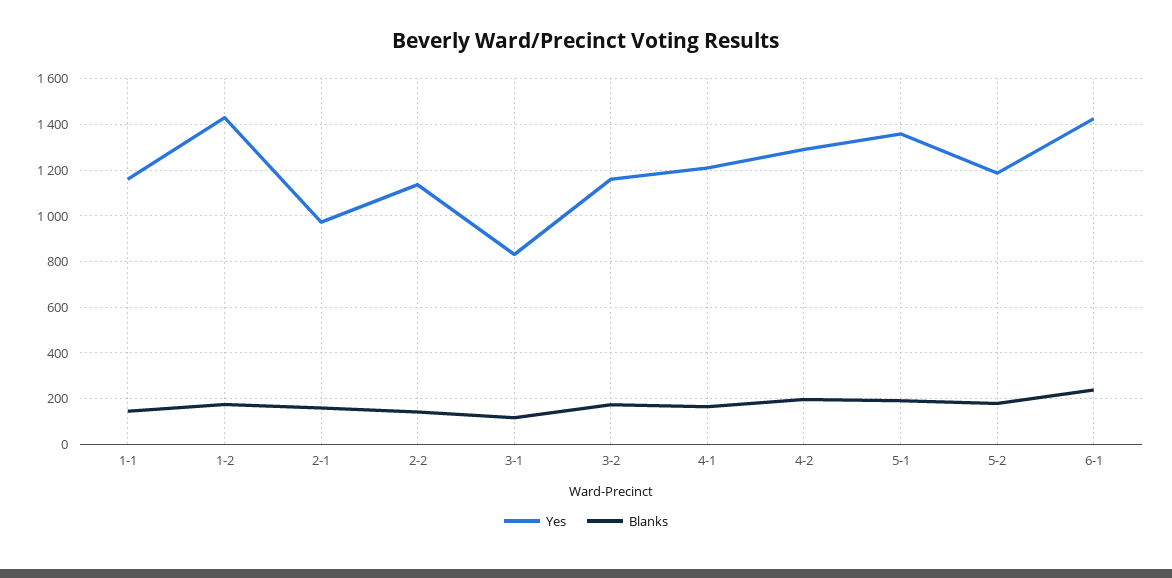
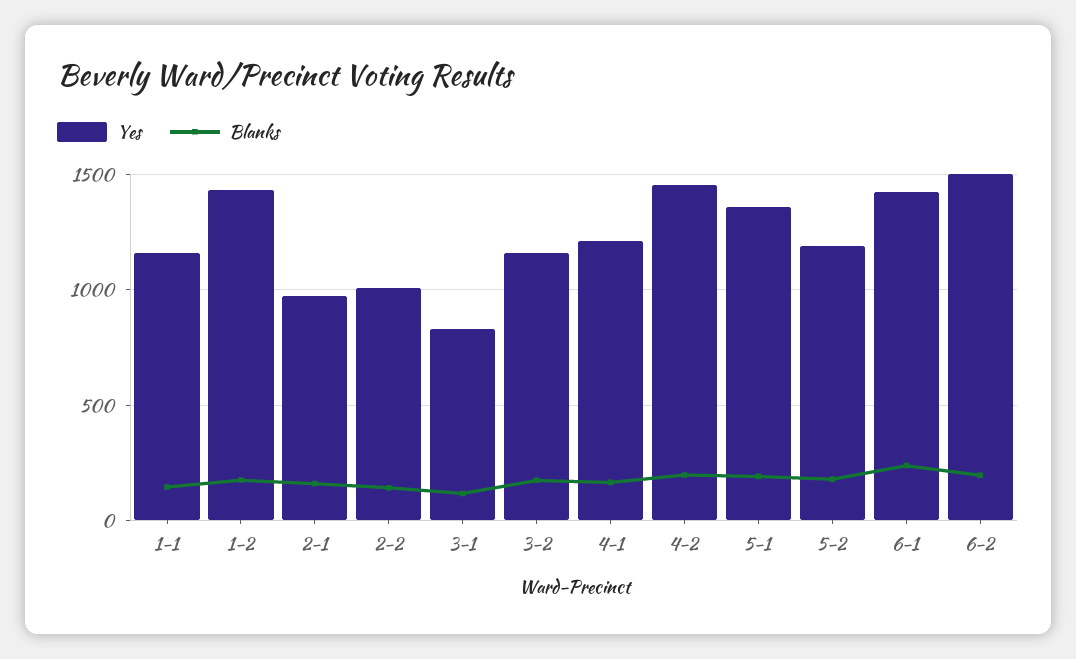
Yes, 2-2: 1150 -> 1000
Yes, 4-2: 1300 -> 1450
Yes, 6-2: none -> 1500
Blanks, 6-2: none -> 200

